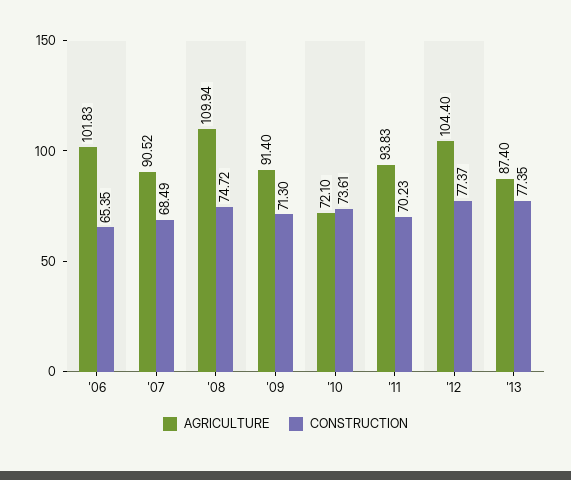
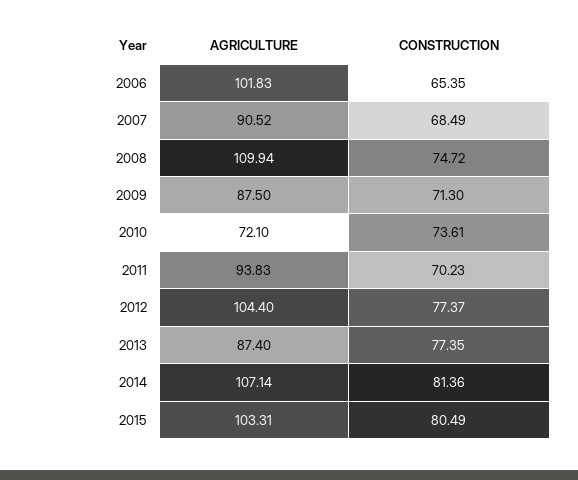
AGRICULTURE, '09: 91.4 -> 87.5
AGRICULTURE, 2014: none -> 107.14
CONSTRUCTION, 2014: none -> 81.36
AGRICULTURE, 2015: none -> 103.31
CONSTRUCTION, 2015: none -> 80.49

